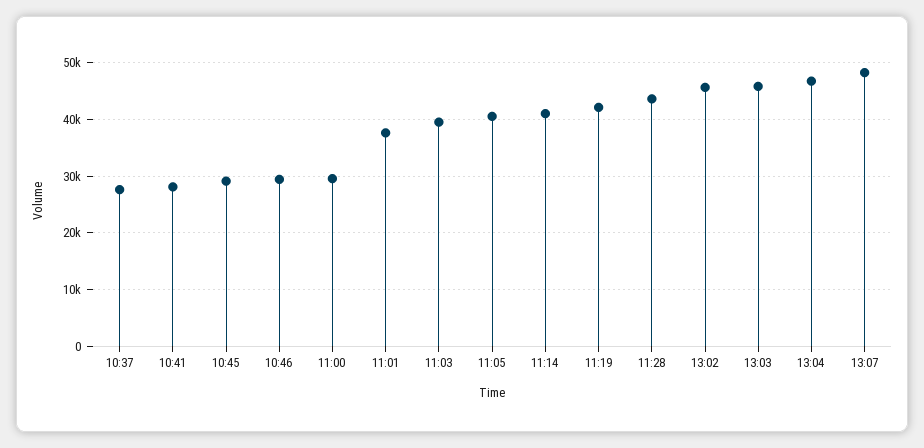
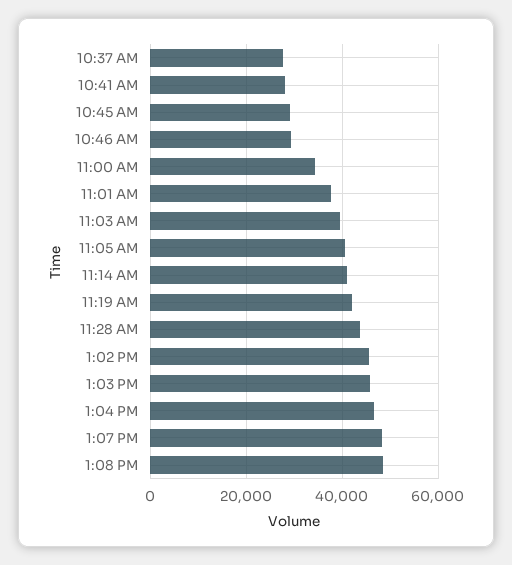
11:00: 30000 -> 34000
1:08 PM: none -> 48000

